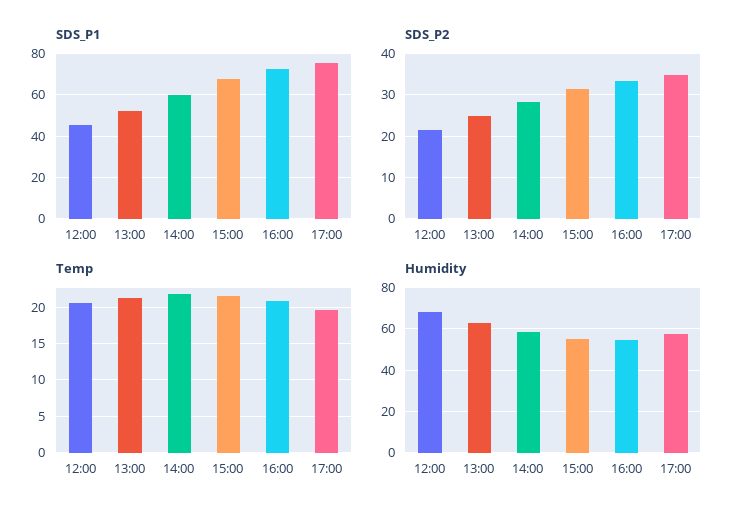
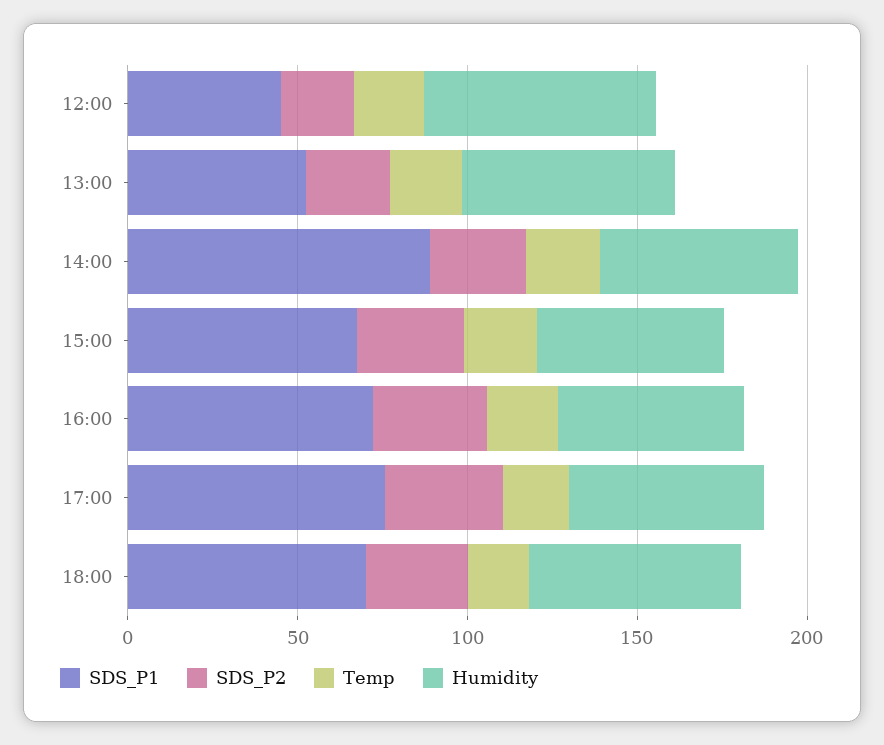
SDS_P1, 14:00: 60 -> 90
SDS_P1, 18:00: none -> 70
SDS_P2, 18:00: none -> 30
Temp, 18:00: none -> 20
Humidity, 18:00: none -> 60

